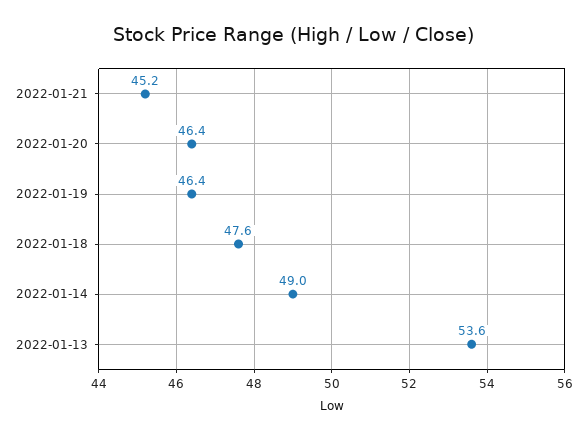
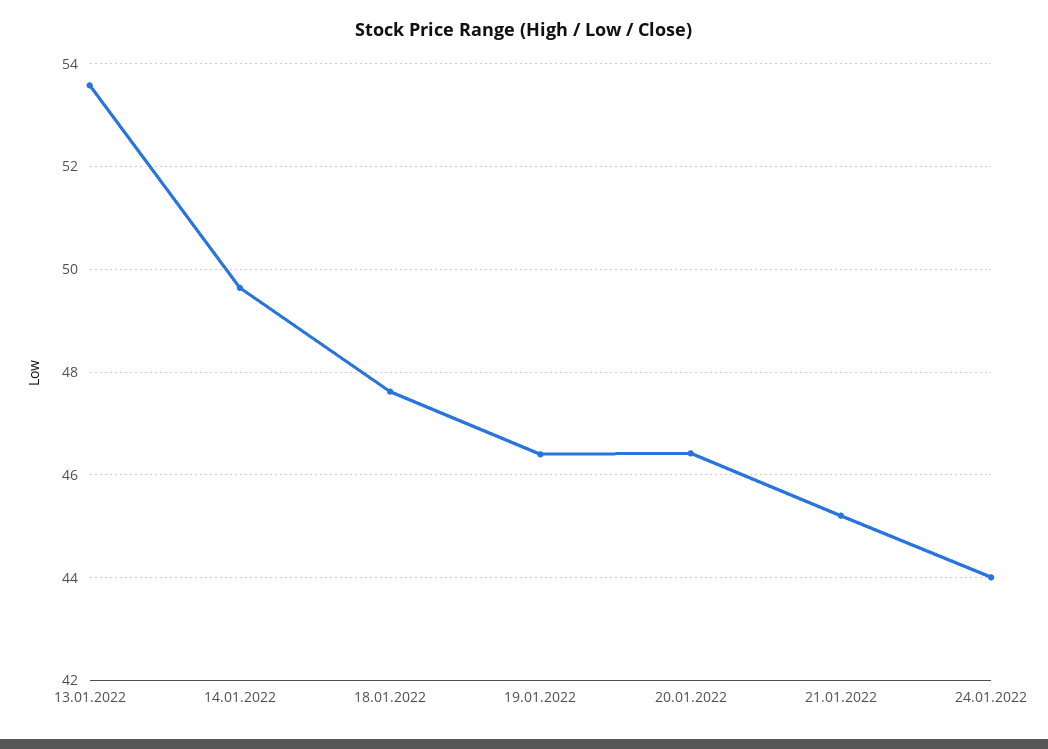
2022-01-14: 49 -> 49.6
24.01.2022: none -> 44

